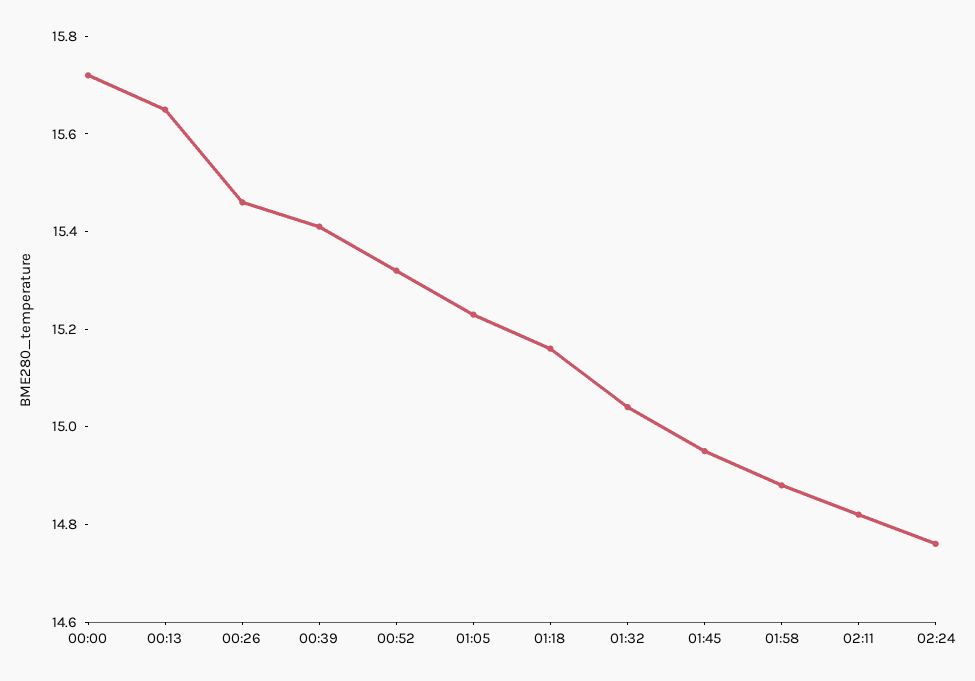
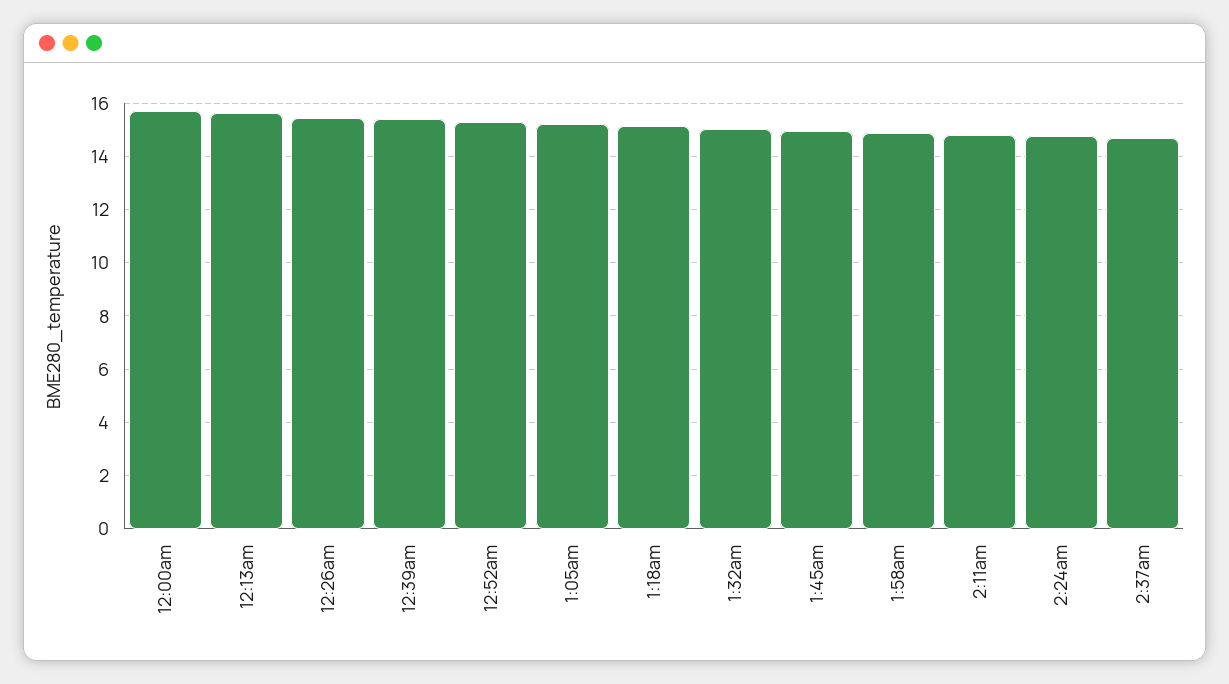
2:37am: none -> 14.75

